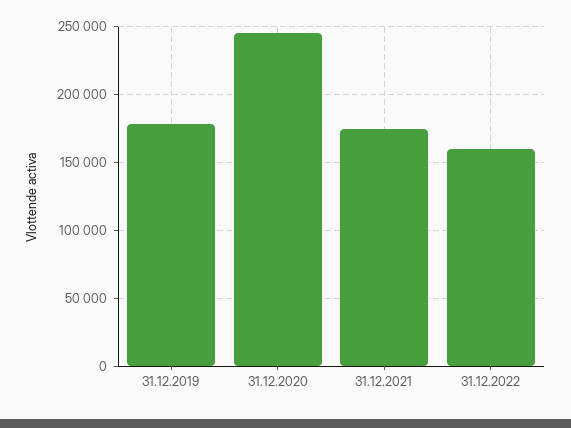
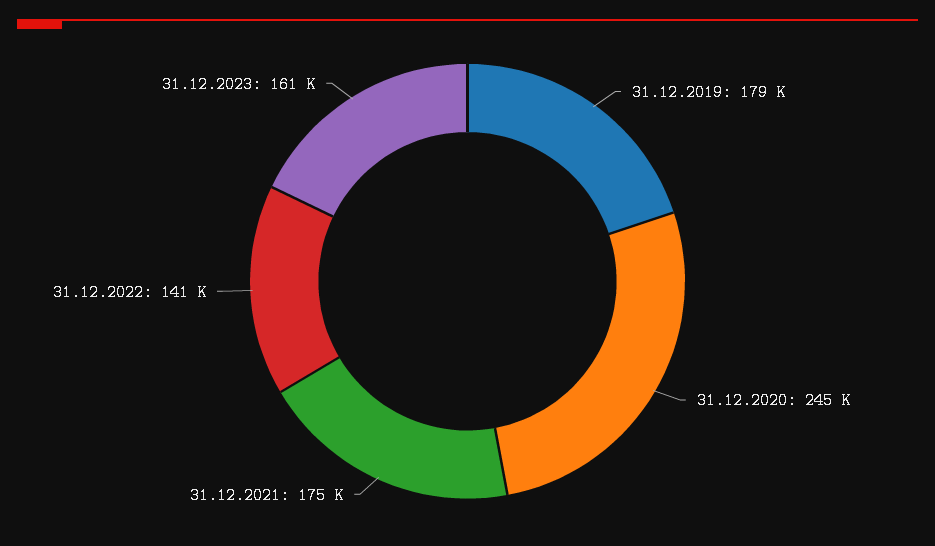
31.12.2022: 160000 -> 141000
31.12.2023: none -> 161000

